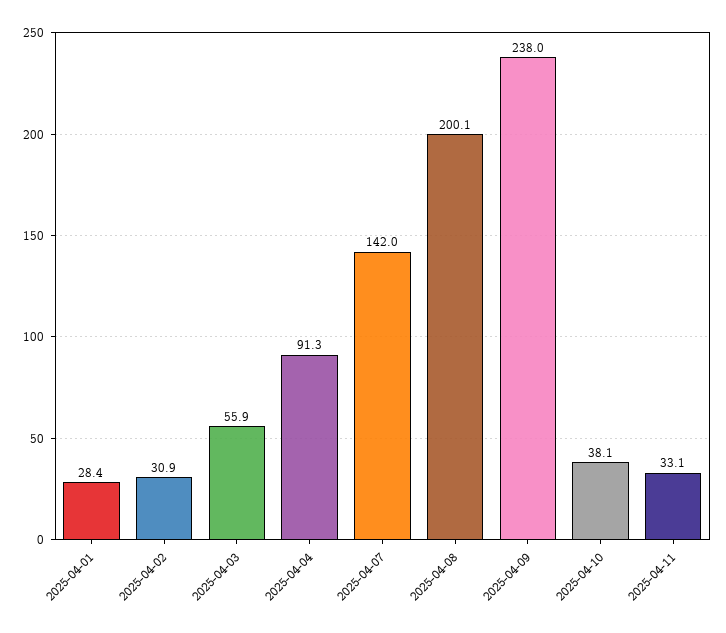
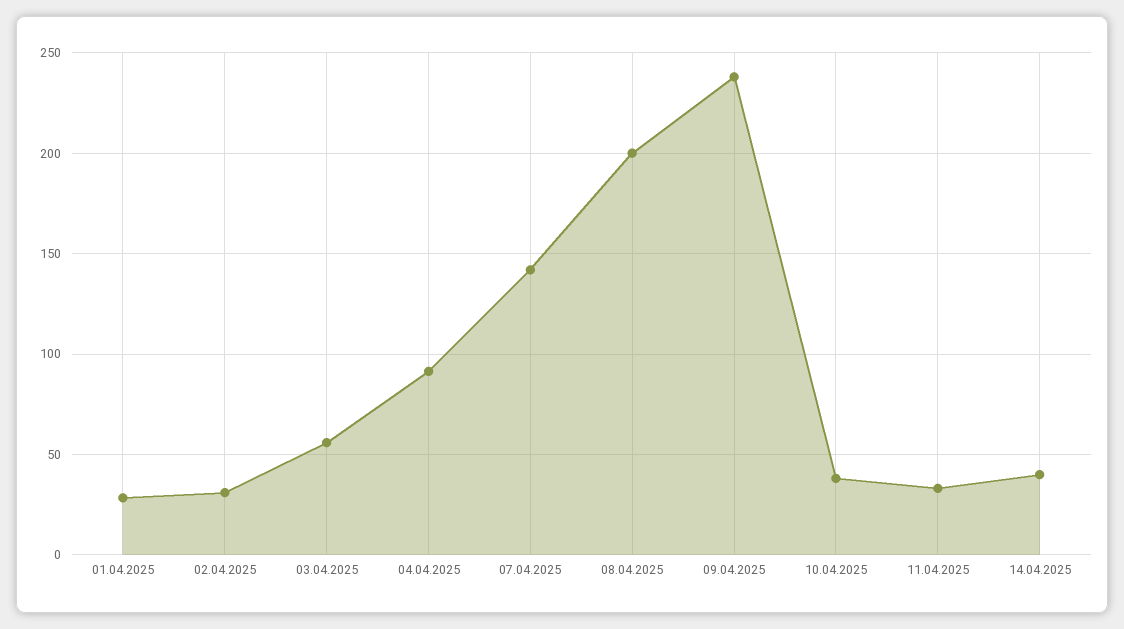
14.04.2025: none -> 40

